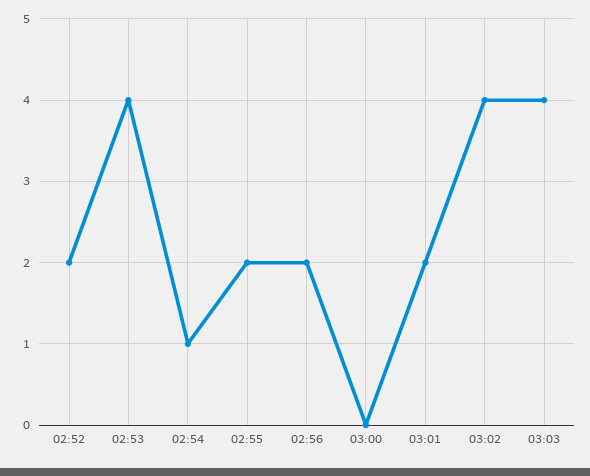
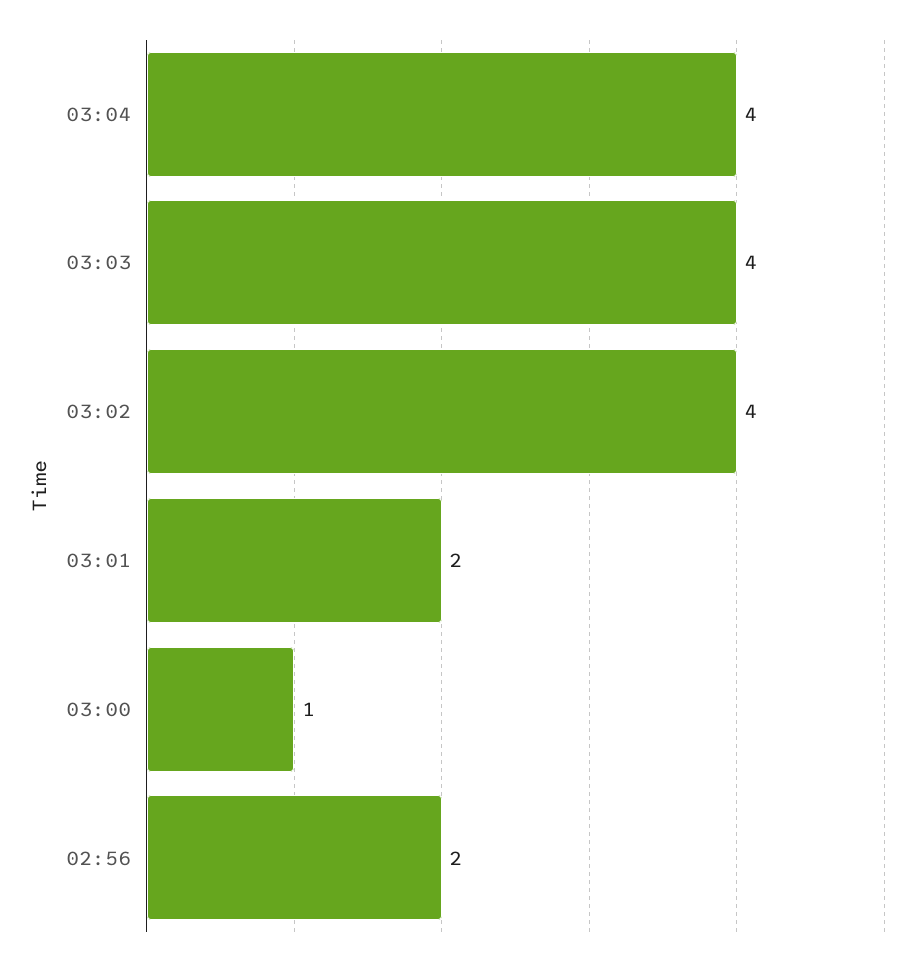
02:52: 2 -> none
02:53: 4 -> none
02:54: 1 -> none
02:55: 2 -> none
03:00: 0 -> 1
03:04: none -> 4

